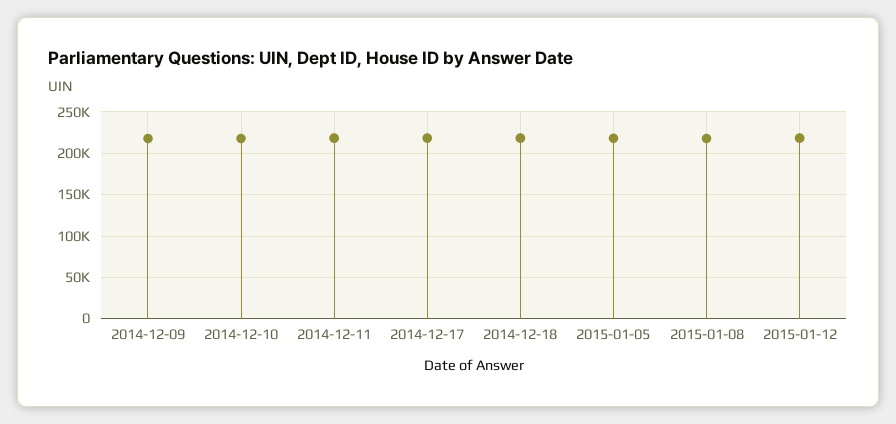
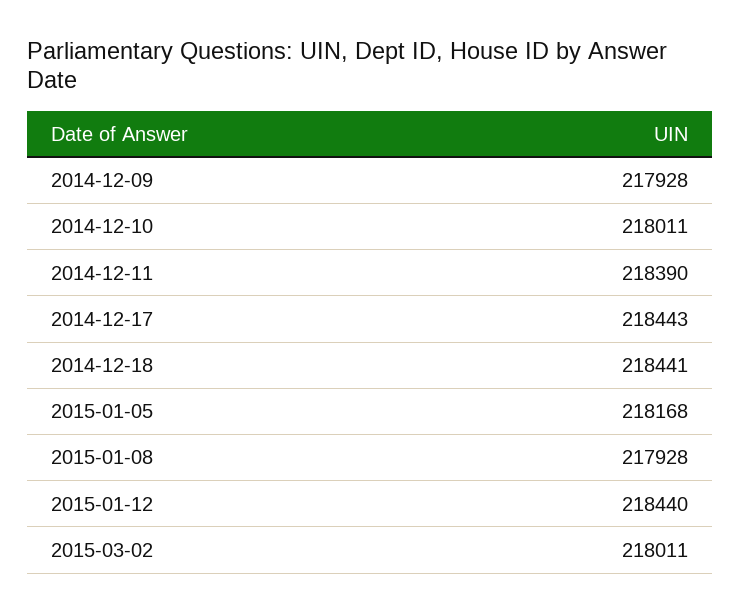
2015-03-02: none -> 218011

